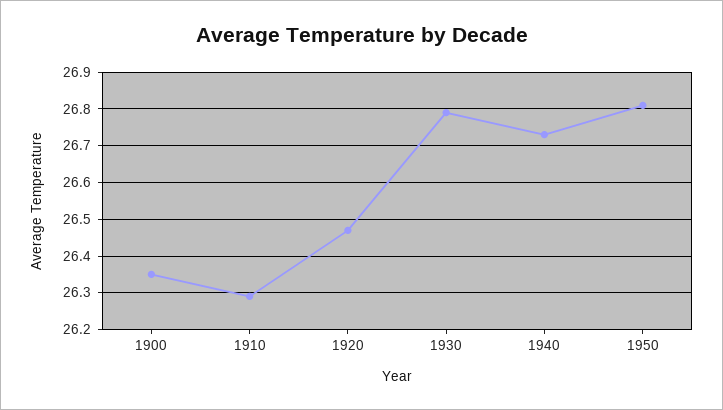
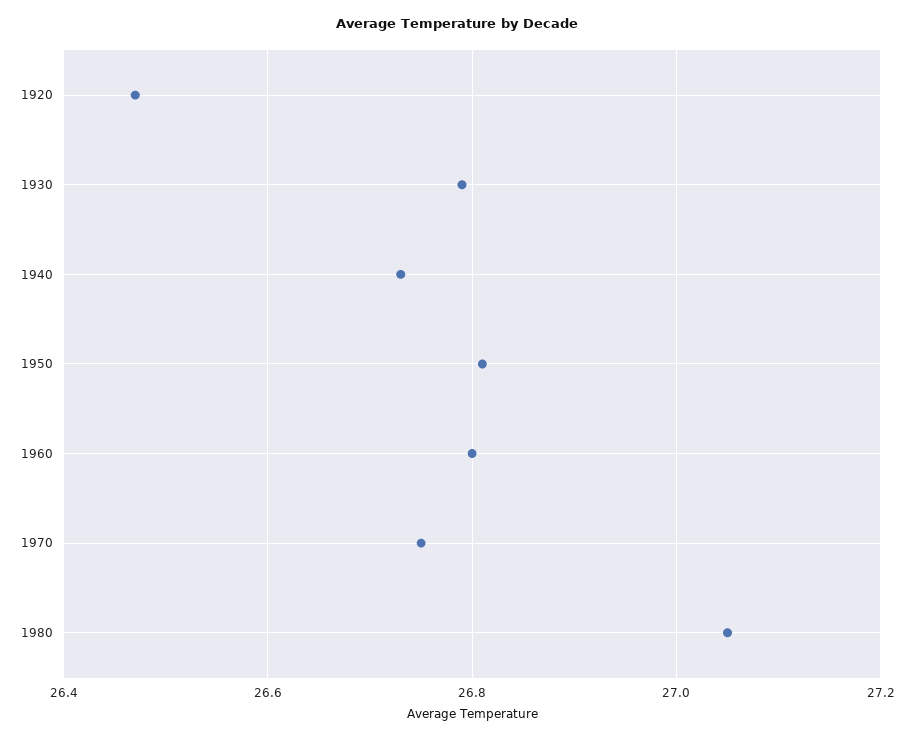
1900: 26.35 -> none
1910: 26.3 -> none
1960: none -> 26.8
1970: none -> 26.75
1980: none -> 27.05

